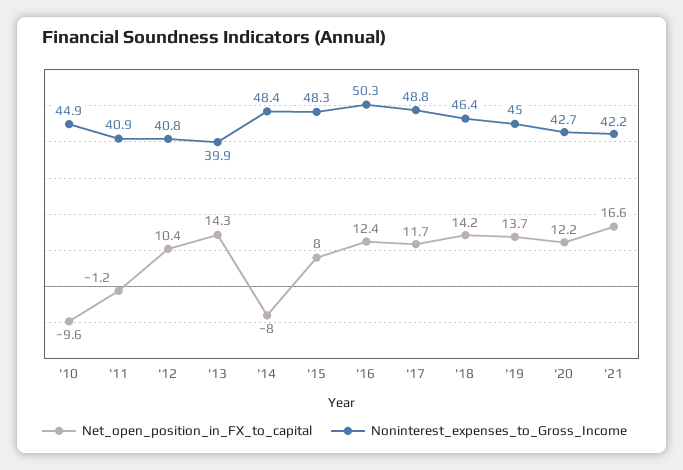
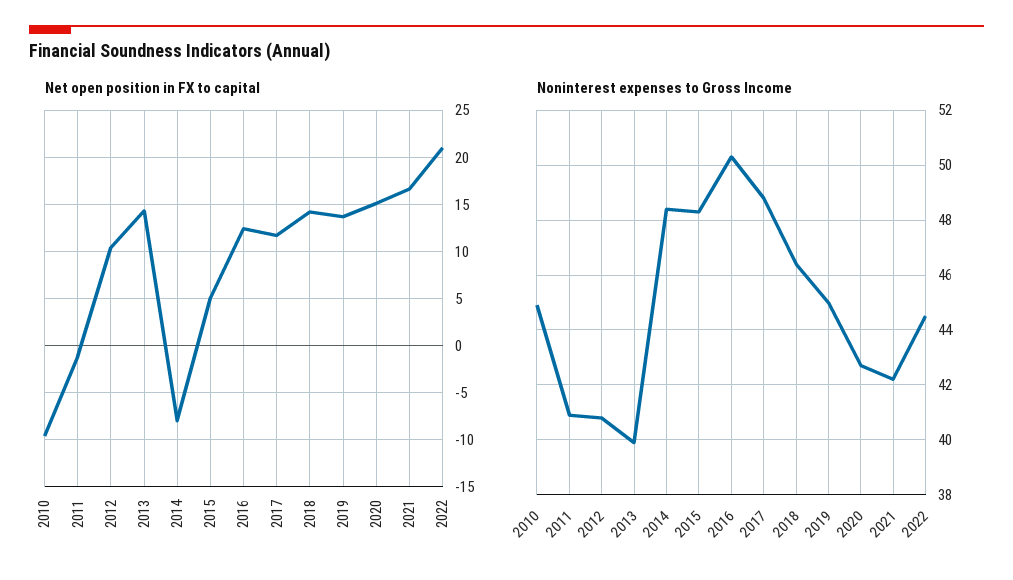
Net_open_position_in_FX_to_capital, '15: 8 -> 5
Net_open_position_in_FX_to_capital, '20: 12.2 -> 15
Net_open_position_in_FX_to_capital, 2022: none -> 21
Noninterest_expenses_to_Gross_Income, 2022: none -> 44.5

